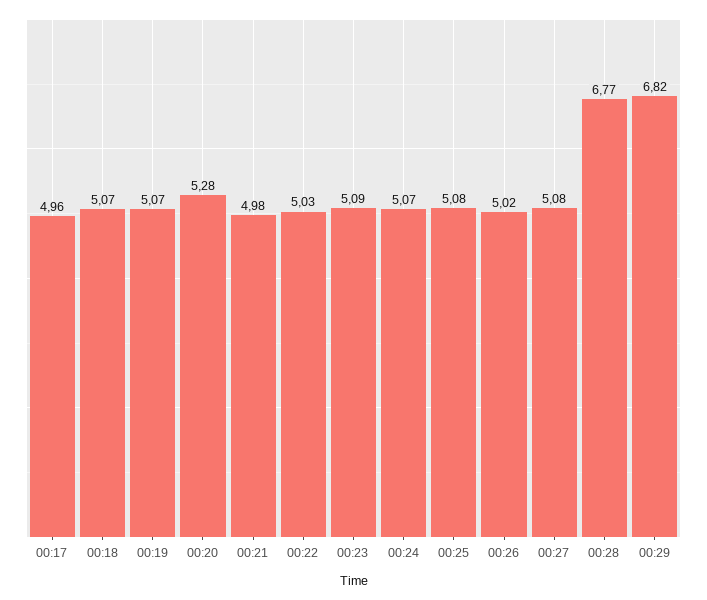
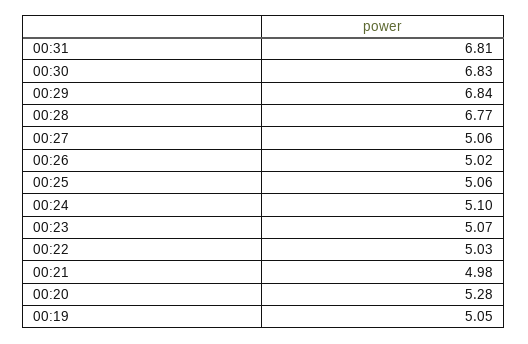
00:17: 4.96 -> none
00:18: 5.07 -> none
00:19: 5.07 -> 5.05
00:23: 5.09 -> 5.07
00:24: 5.07 -> 5.1
00:25: 5.08 -> 5.06
00:27: 5.08 -> 5.06
00:29: 6.82 -> 6.84
00:31: none -> 6.81
00:30: none -> 6.83

